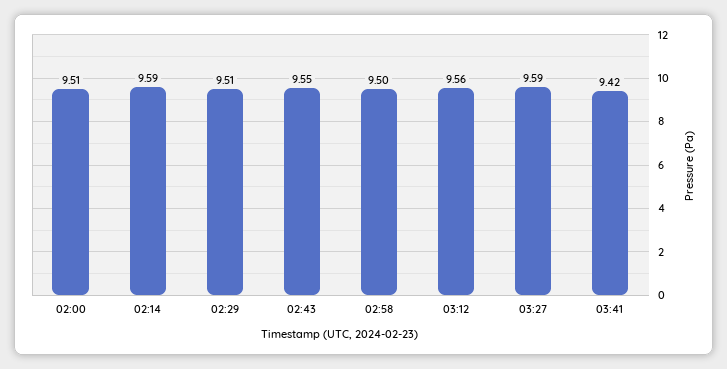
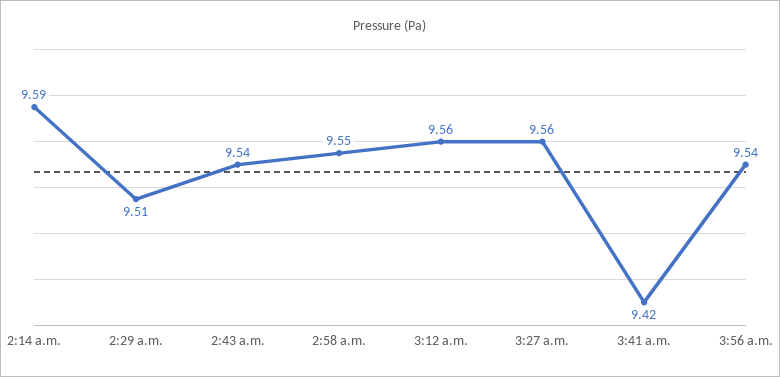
02:00: 9.51 -> none
02:43: 9.55 -> 9.54
02:58: 9.5 -> 9.55
03:27: 9.59 -> 9.56
3:56 a.m.: none -> 9.54

